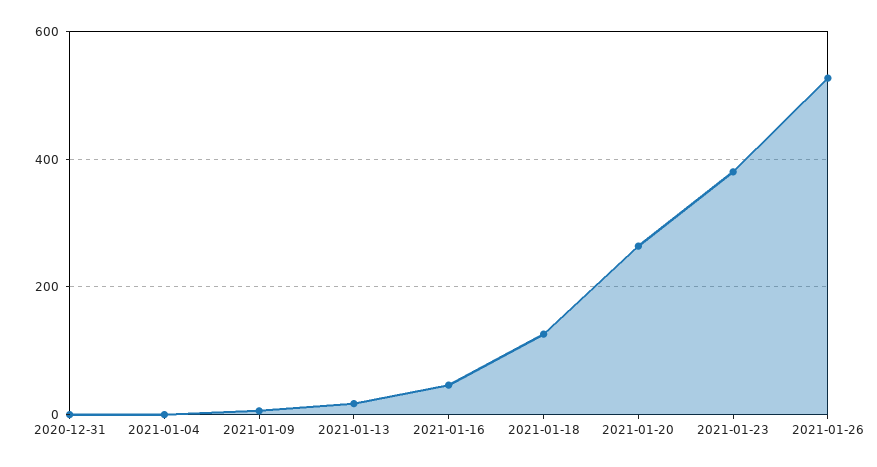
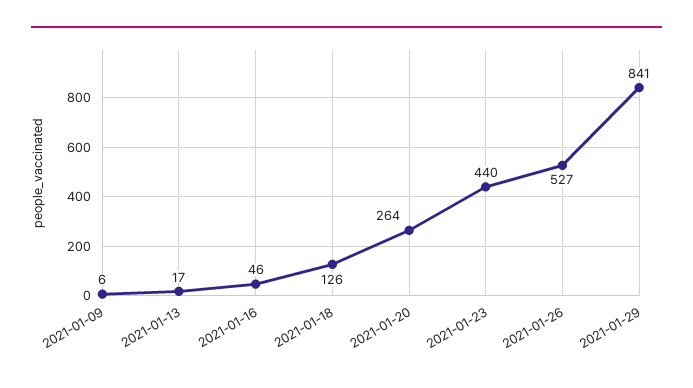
2020-12-31: 0 -> none
2021-01-04: 0 -> none
2021-01-23: 380 -> 440
2021-01-29: none -> 841

